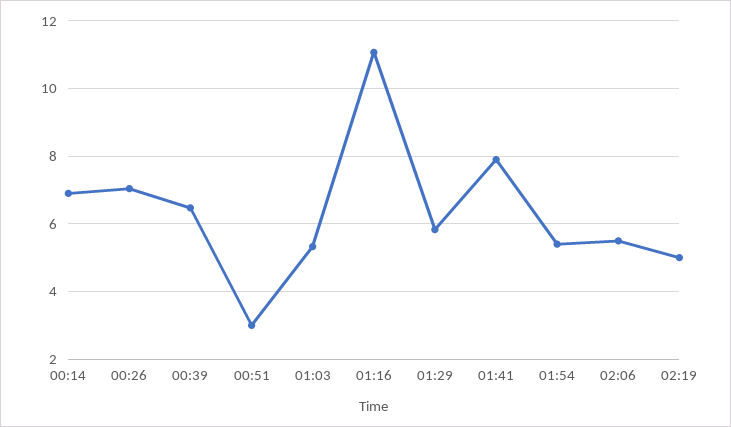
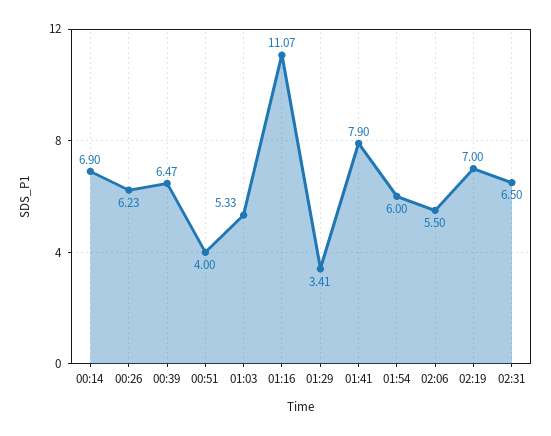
00:26: 7 -> 6.23
00:51: 3 -> 4
01:29: 5.8 -> 3.41
01:54: 5.4 -> 6
02:19: 5 -> 7
02:31: none -> 6.5

